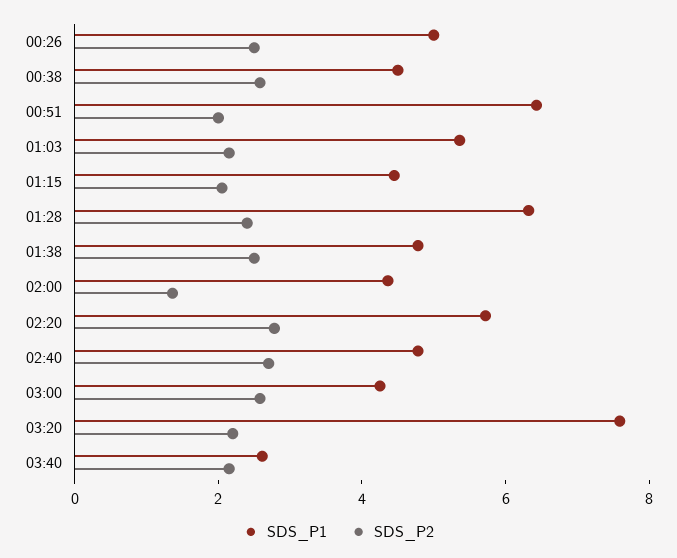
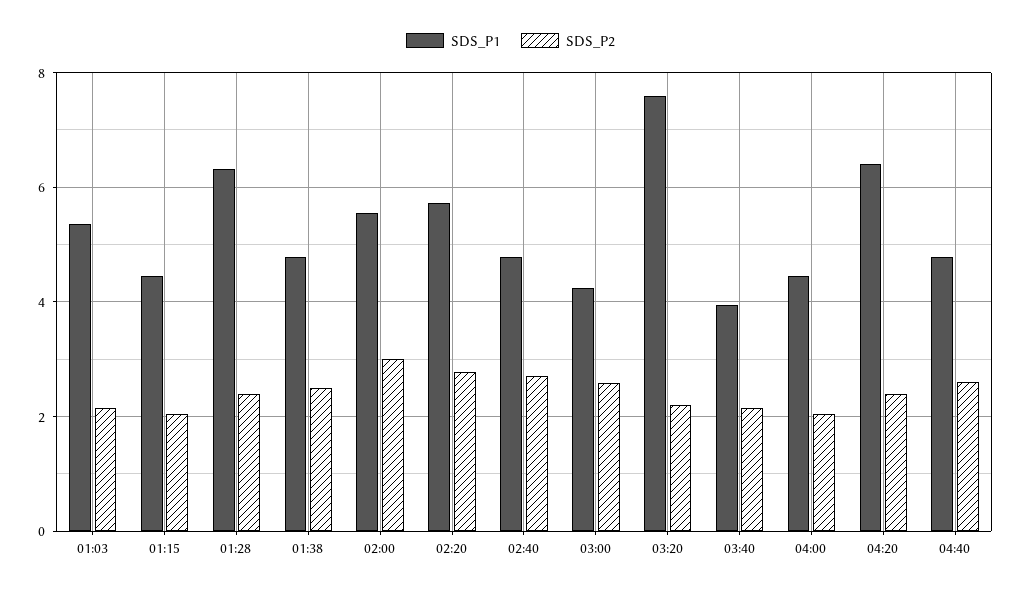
SDS_P1, 00:26: 5 -> none
SDS_P2, 00:26: 2.5 -> none
SDS_P1, 00:38: 4.5 -> none
SDS_P2, 00:38: 2.5 -> none
SDS_P1, 00:51: 6.5 -> none
SDS_P2, 00:51: 2 -> none
SDS_P1, 02:00: 4.5 -> 5.6
SDS_P2, 02:00: 1.5 -> 3
SDS_P1, 03:40: 2.5 -> 4
SDS_P1, 04:00: none -> 4.4
SDS_P2, 04:00: none -> 2
SDS_P1, 04:20: none -> 6.4
SDS_P2, 04:20: none -> 2.4
SDS_P1, 04:40: none -> 4.8
SDS_P2, 04:40: none -> 2.6

